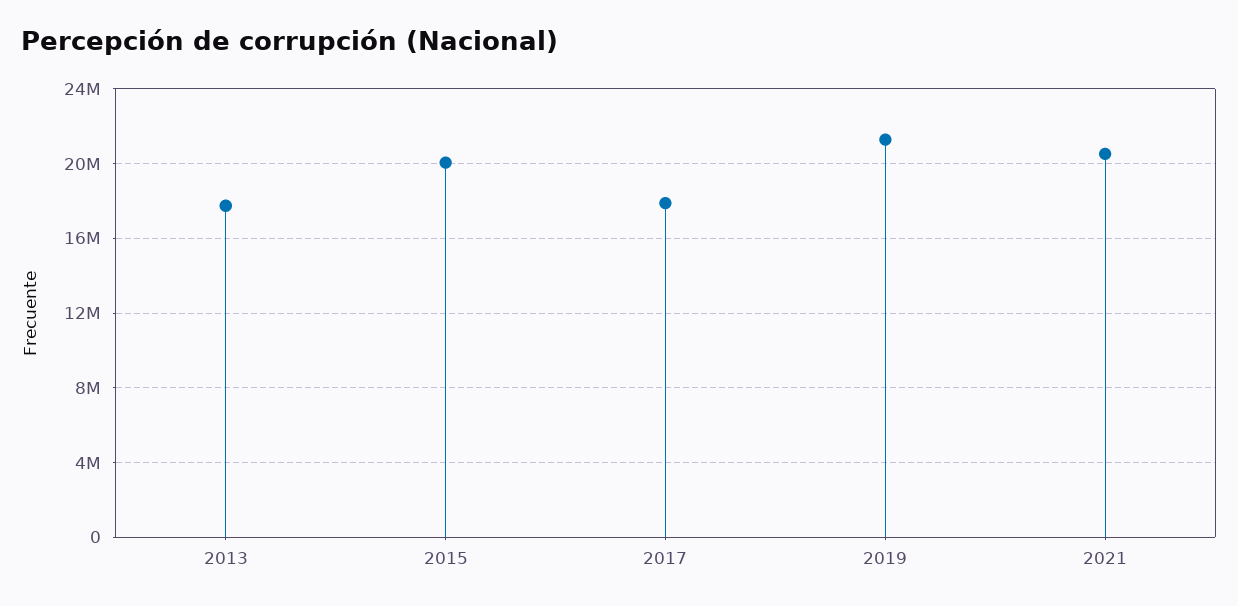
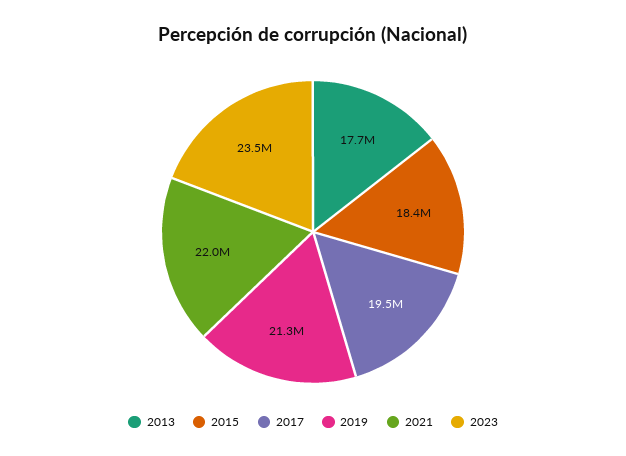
2015: 20000000 -> 18400000
2017: 18000000 -> 19500000
2021: 20500000 -> 22000000
2023: none -> 23500000

